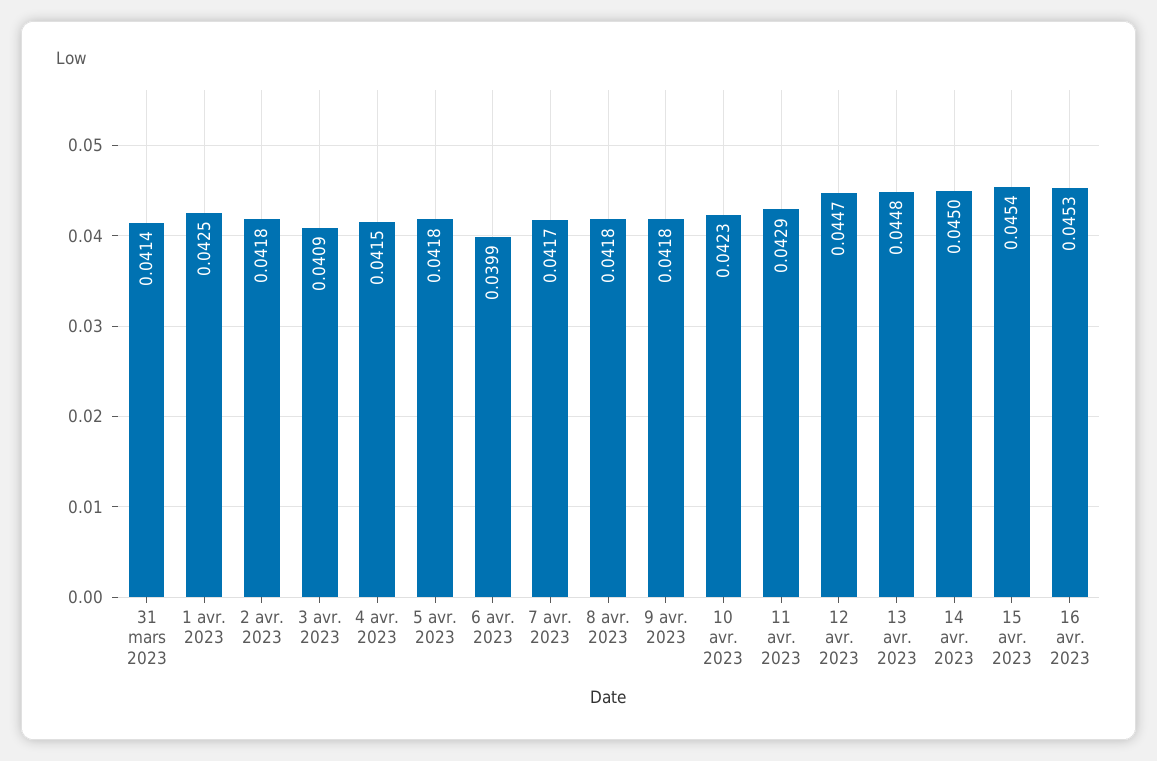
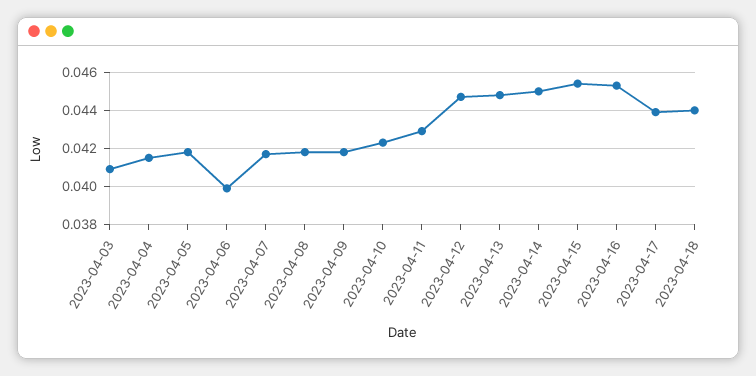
31 mars 2023: 0.0414 -> none
1 avr. 2023: 0.0425 -> none
2 avr. 2023: 0.0418 -> none
2023-04-17: none -> 0.044
2023-04-18: none -> 0.044

